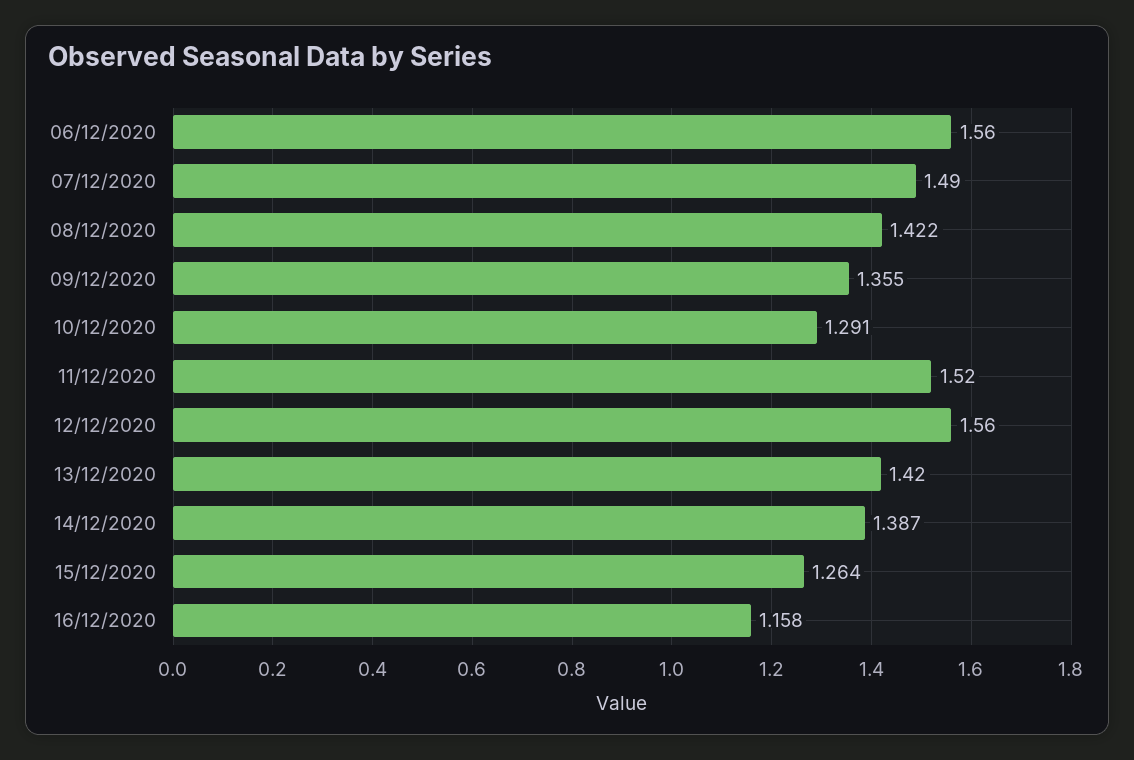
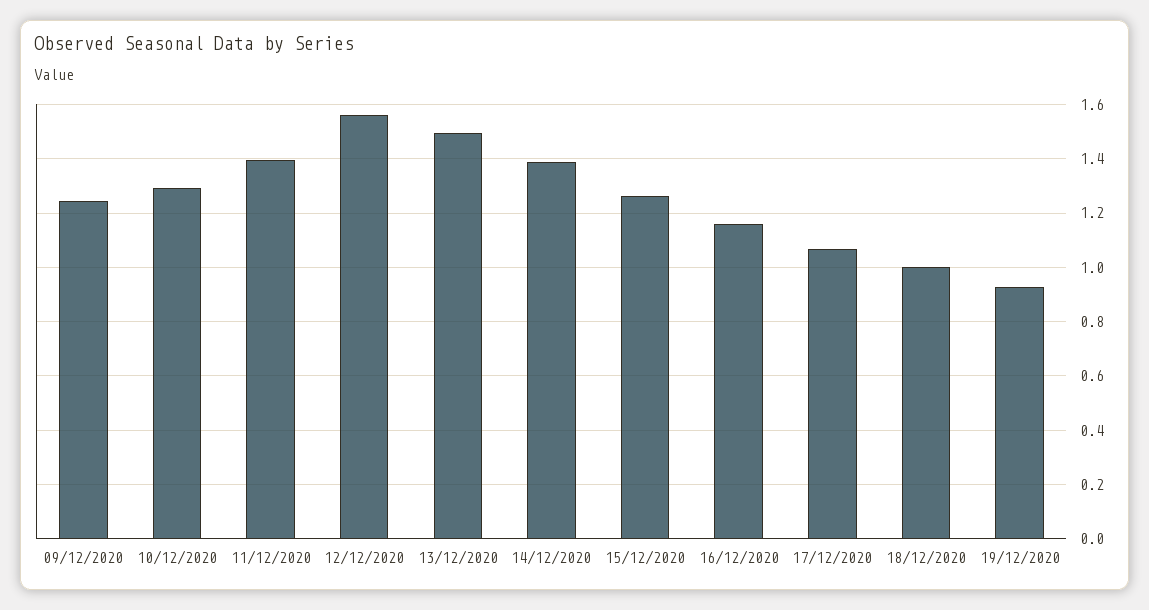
06/12/2020: 1.56 -> none
07/12/2020: 1.49 -> none
08/12/2020: 1.422 -> none
09/12/2020: 1.355 -> 1.25
11/12/2020: 1.52 -> 1.4
13/12/2020: 1.42 -> 1.5
17/12/2020: none -> 1.075
18/12/2020: none -> 1
19/12/2020: none -> 0.925

